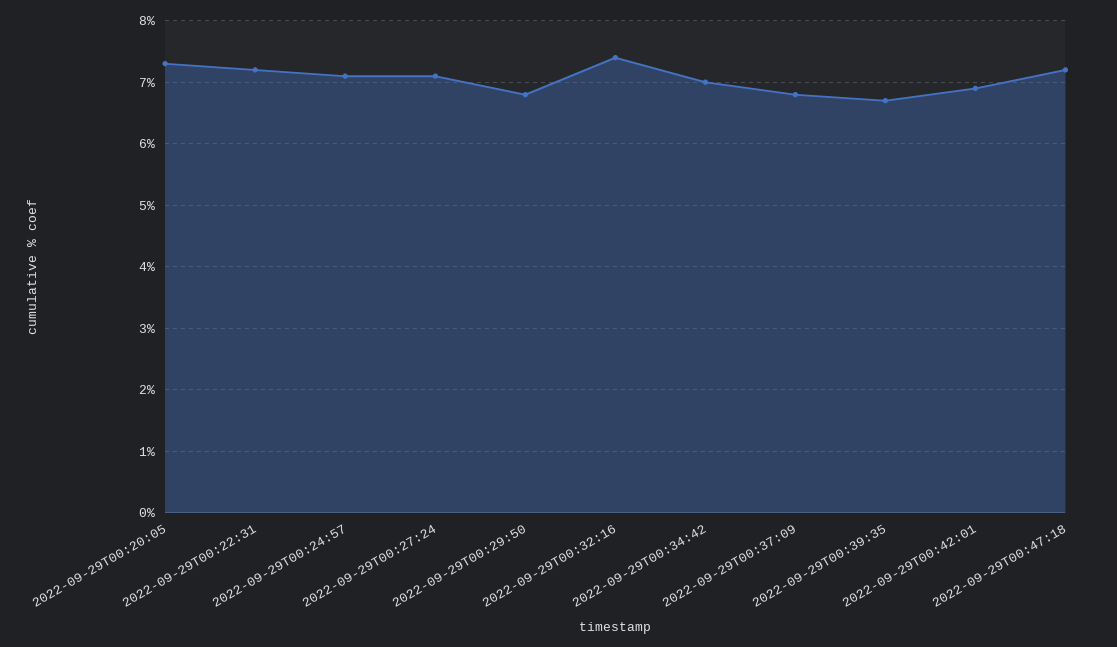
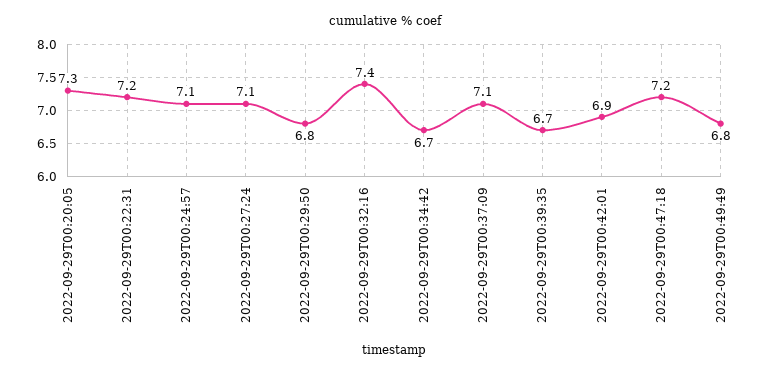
2022-09-29T00:34:42: 7 -> 6.7
2022-09-29T00:37:09: 6.8 -> 7.1
2022-09-29T00:49:49: none -> 6.8

